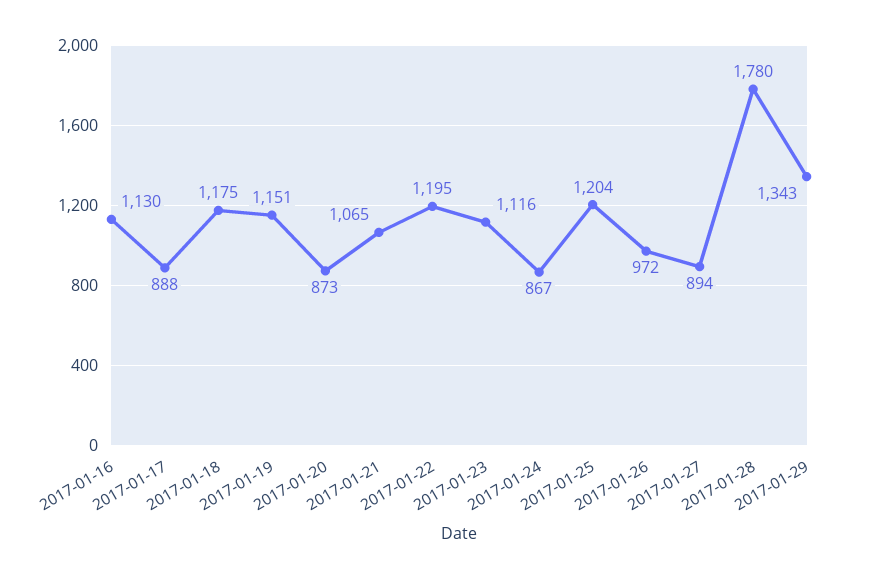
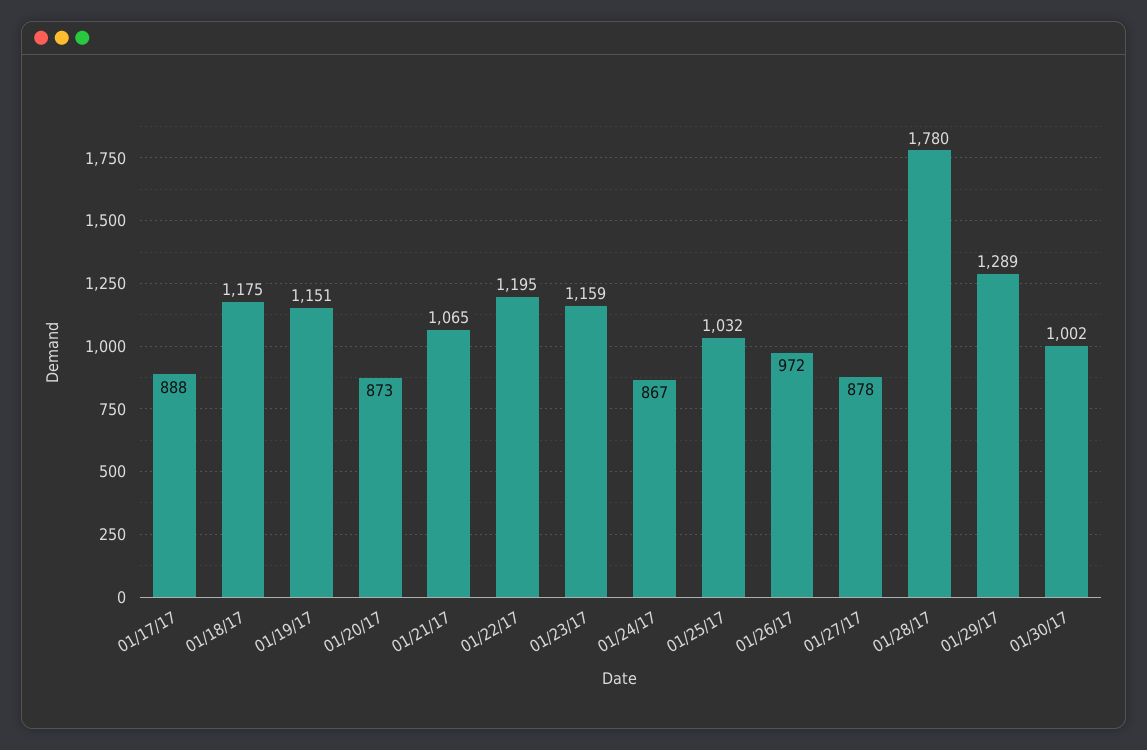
2017-01-16: 1130 -> none
2017-01-23: 1116 -> 1159
2017-01-25: 1204 -> 1032
2017-01-27: 894 -> 878
2017-01-29: 1343 -> 1289
01/30/17: none -> 1002

